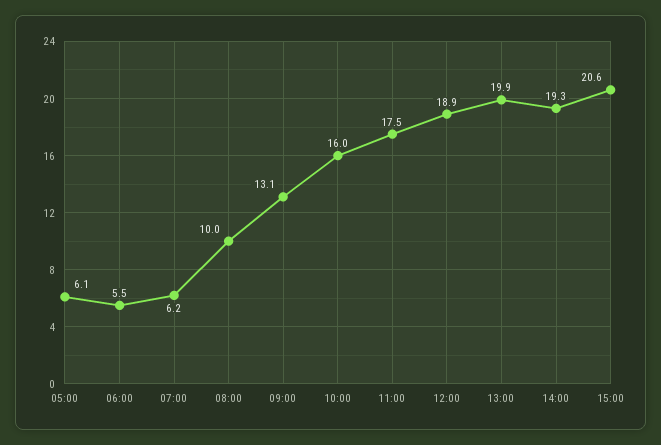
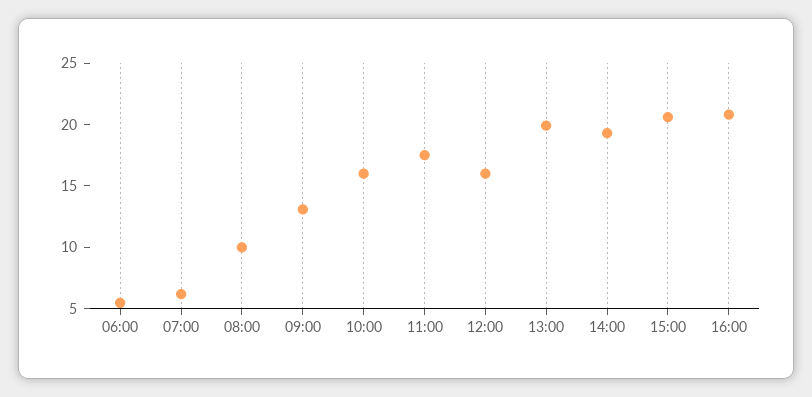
05:00: 6.1 -> none
12:00: 18.9 -> 16
16:00: none -> 21

